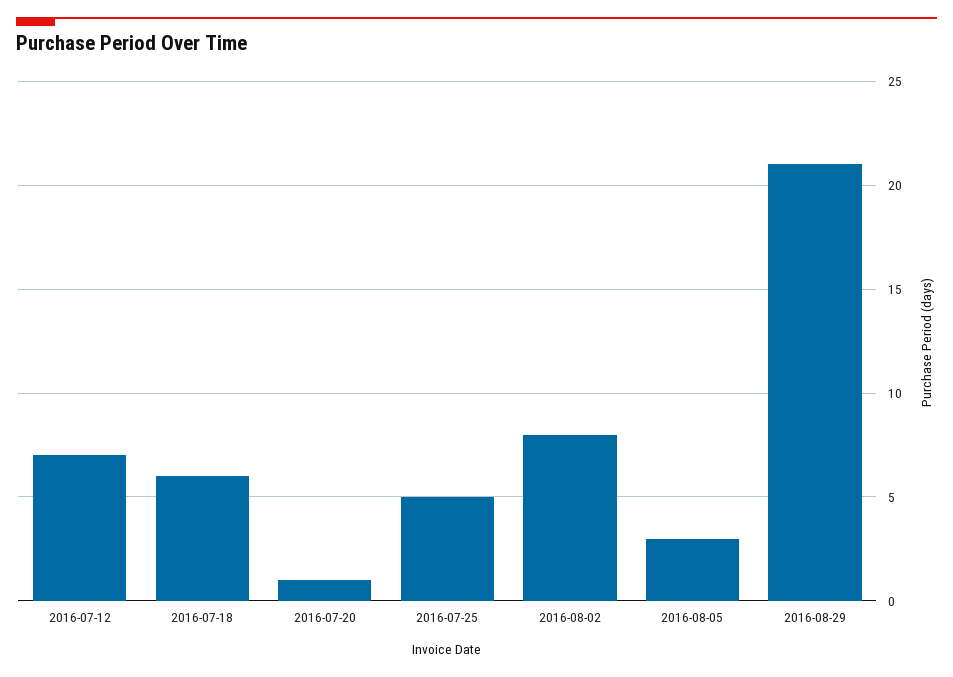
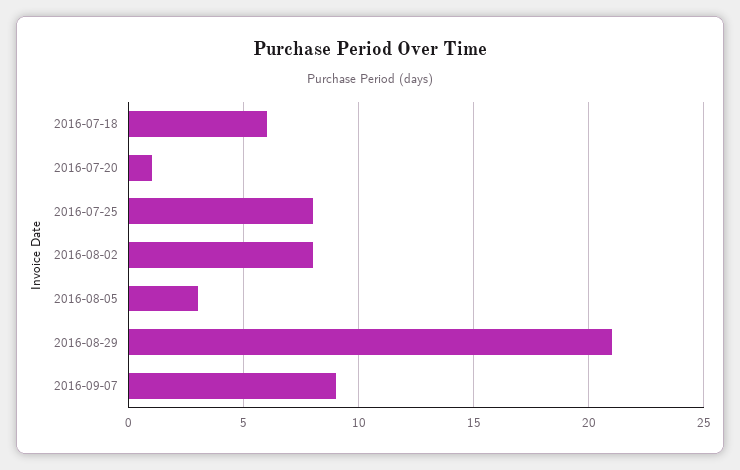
2016-07-12: 7 -> none
2016-07-25: 5 -> 8
2016-09-07: none -> 9

